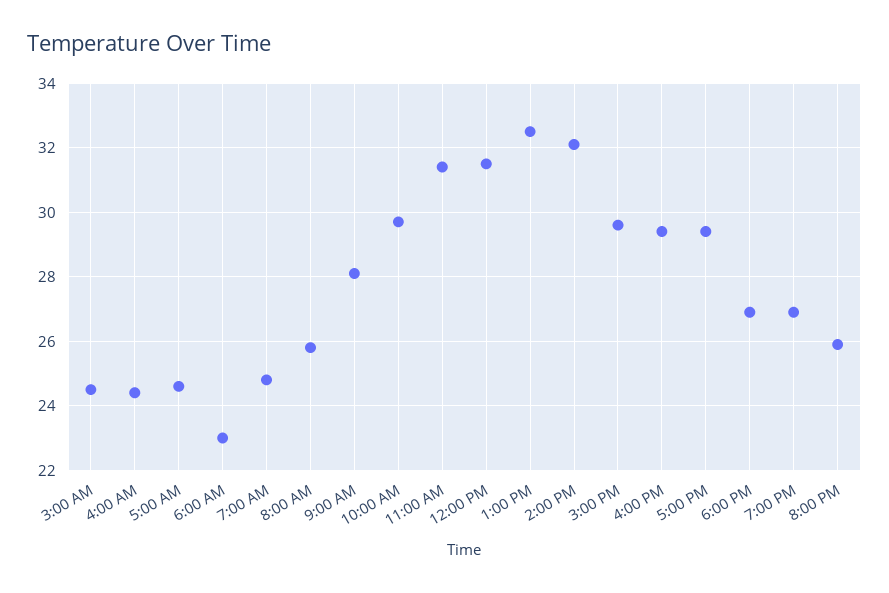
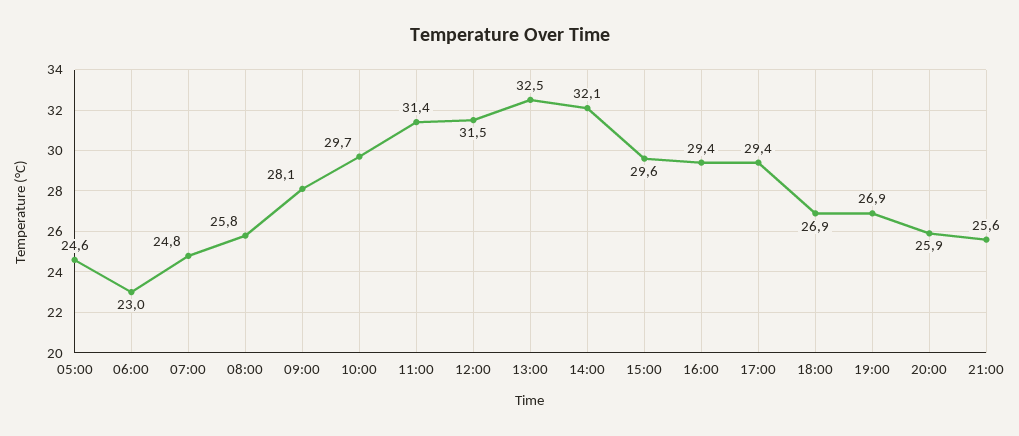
3:00 AM: 24.5 -> none
4:00 AM: 24.5 -> none
21:00: none -> 25.6

